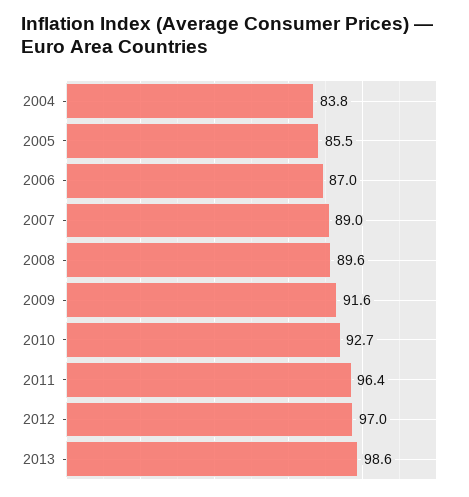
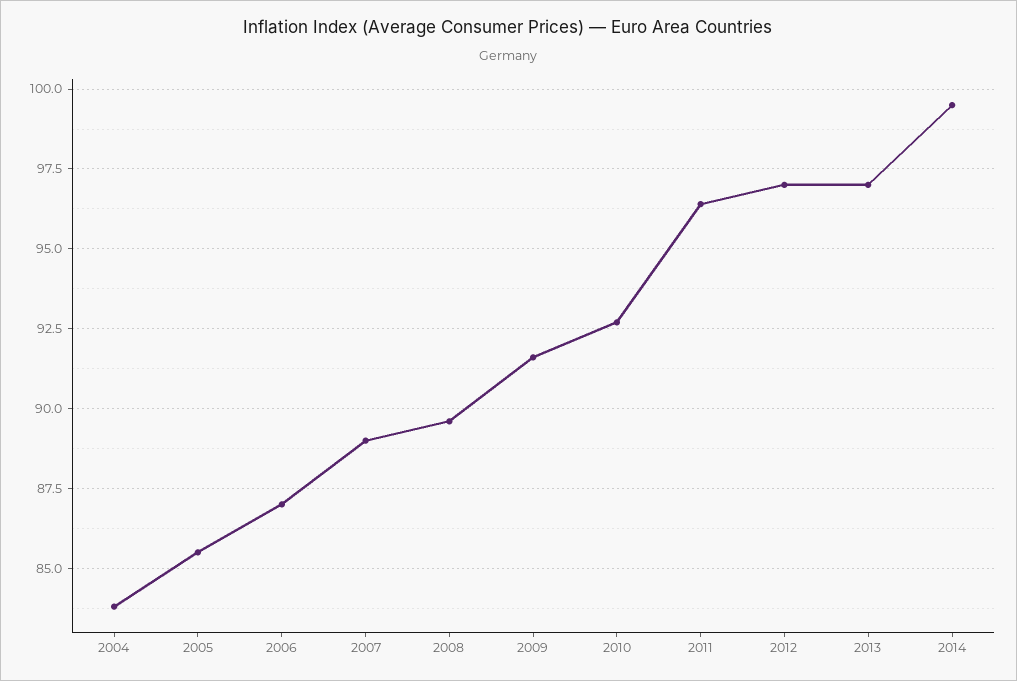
2013: 98.6 -> 97
2014: none -> 99.5

